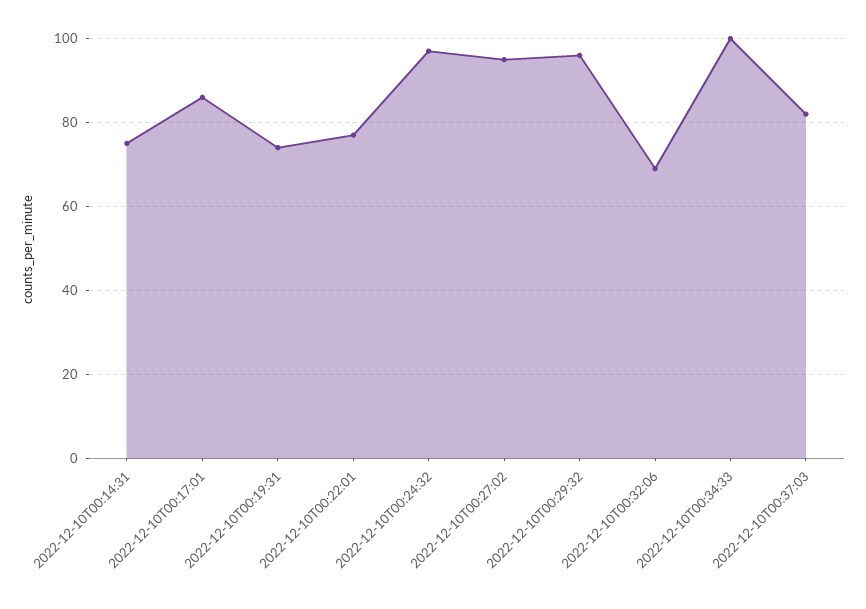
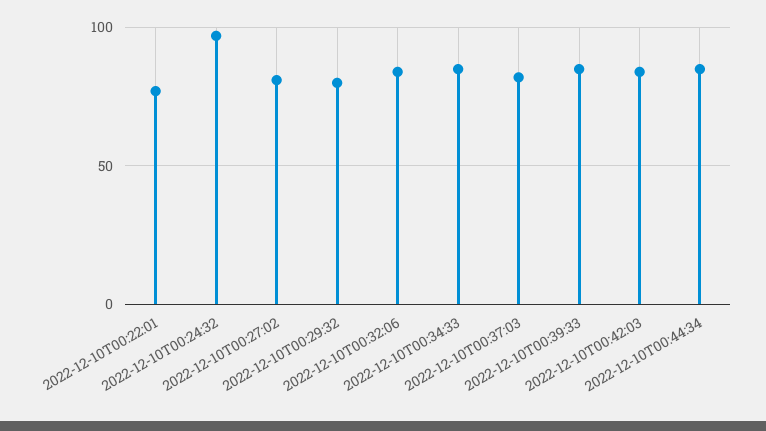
2022-12-10T00:14:31: 75 -> none
2022-12-10T00:17:01: 85 -> none
2022-12-10T00:19:31: 75 -> none
2022-12-10T00:27:02: 95 -> 80
2022-12-10T00:29:32: 95 -> 80
2022-12-10T00:32:06: 70 -> 85
2022-12-10T00:34:33: 100 -> 85
2022-12-10T00:39:33: none -> 85
2022-12-10T00:42:03: none -> 85
2022-12-10T00:44:34: none -> 85

